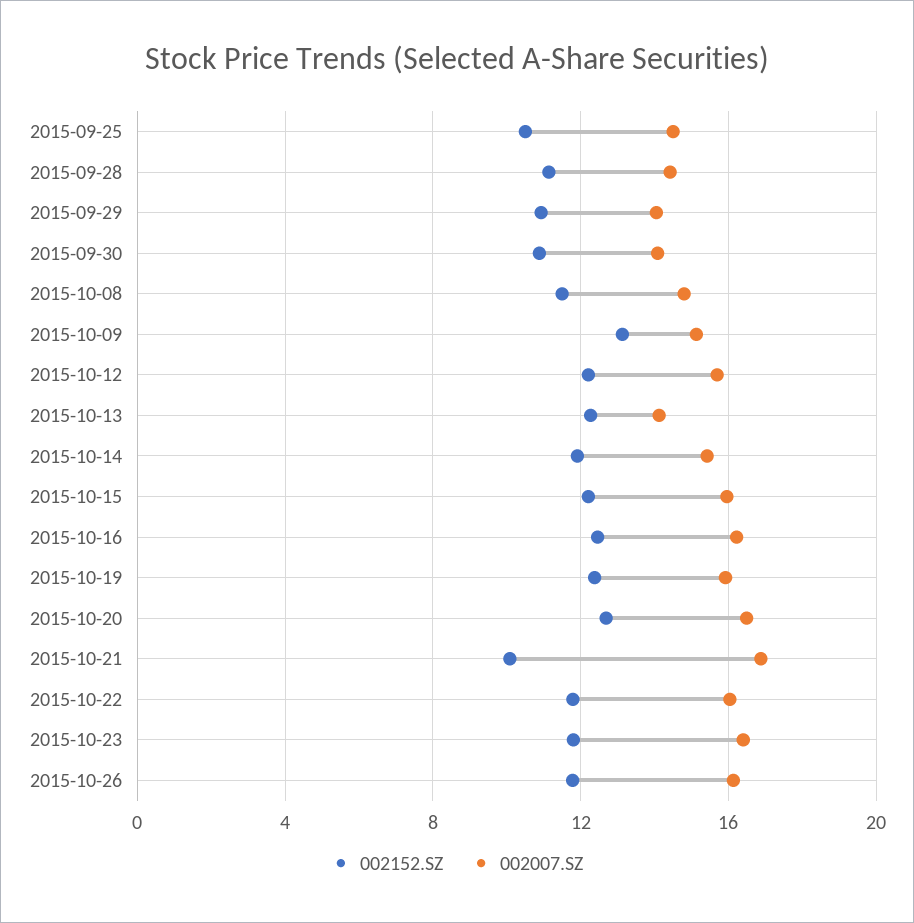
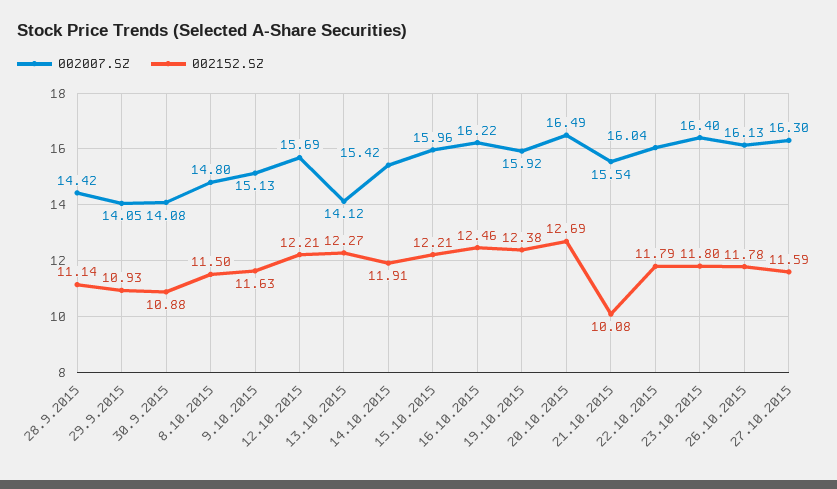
002152.SZ, 2015-09-25: 10.5 -> none
002007.SZ, 2015-09-25: 14.5 -> none
002152.SZ, 2015-10-09: 13 -> 11.63
002007.SZ, 2015-10-21: 17 -> 15.54
002007.SZ, 27.10.2015: none -> 16.3
002152.SZ, 27.10.2015: none -> 11.59

